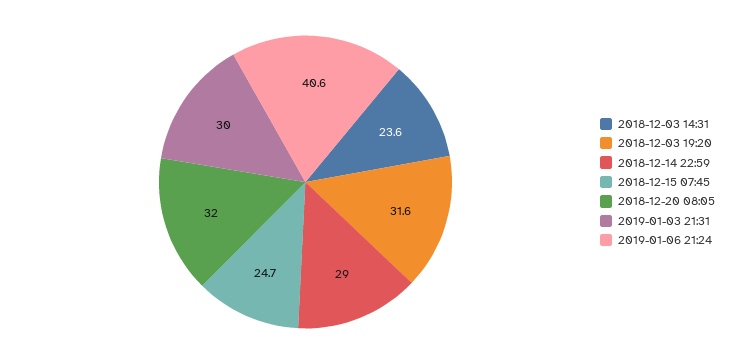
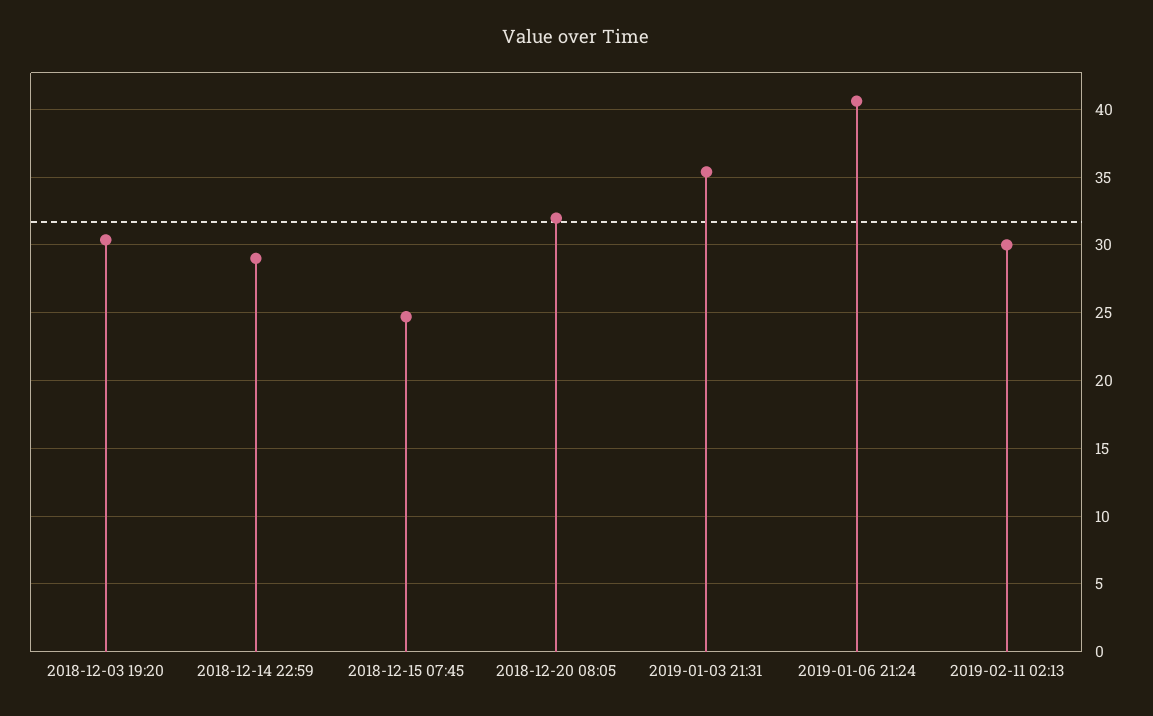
2018-12-03 14:31: 23.6 -> none
2018-12-03 19:20: 31.6 -> 30.5
2019-01-03 21:31: 30 -> 35.5
2019-02-11 02:13: none -> 30

